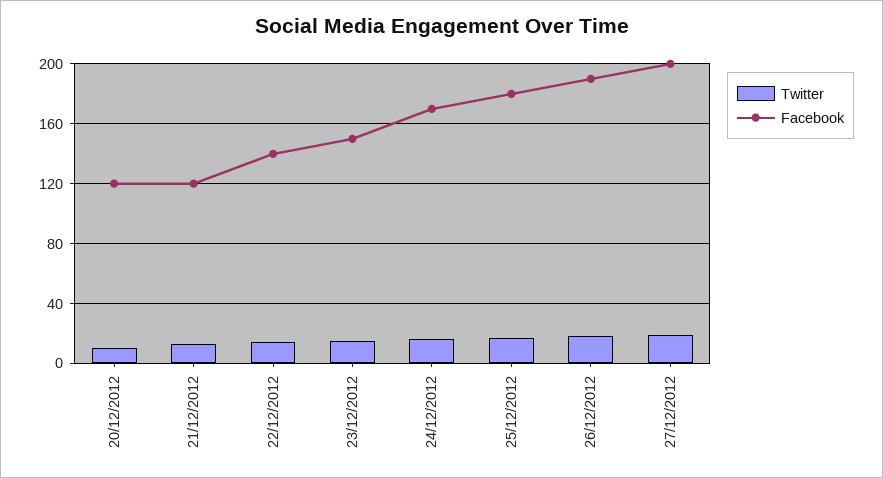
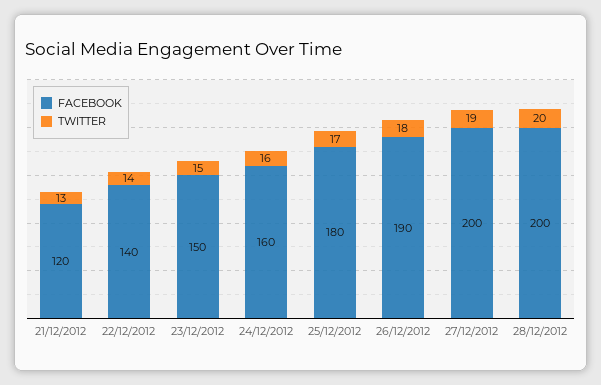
Twitter, 20/12/2012: 10 -> none
Facebook, 20/12/2012: 120 -> none
Facebook, 24/12/2012: 170 -> 160
Facebook, 28/12/2012: none -> 200
Twitter, 28/12/2012: none -> 20

